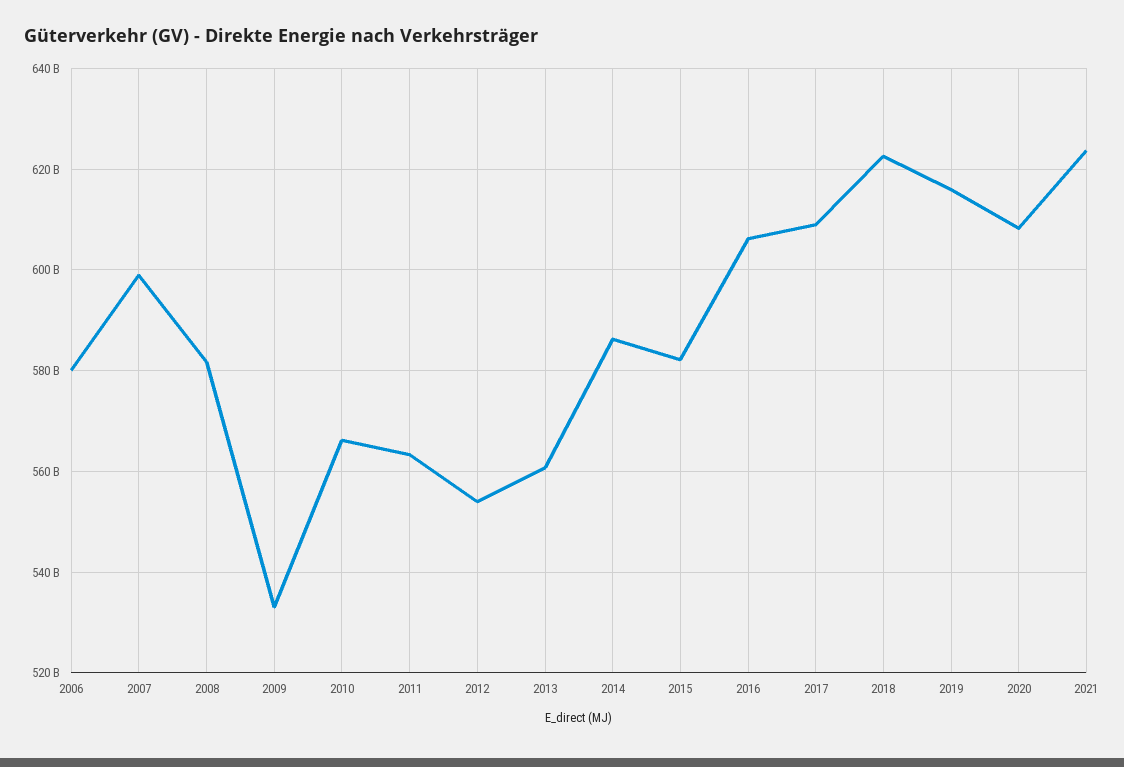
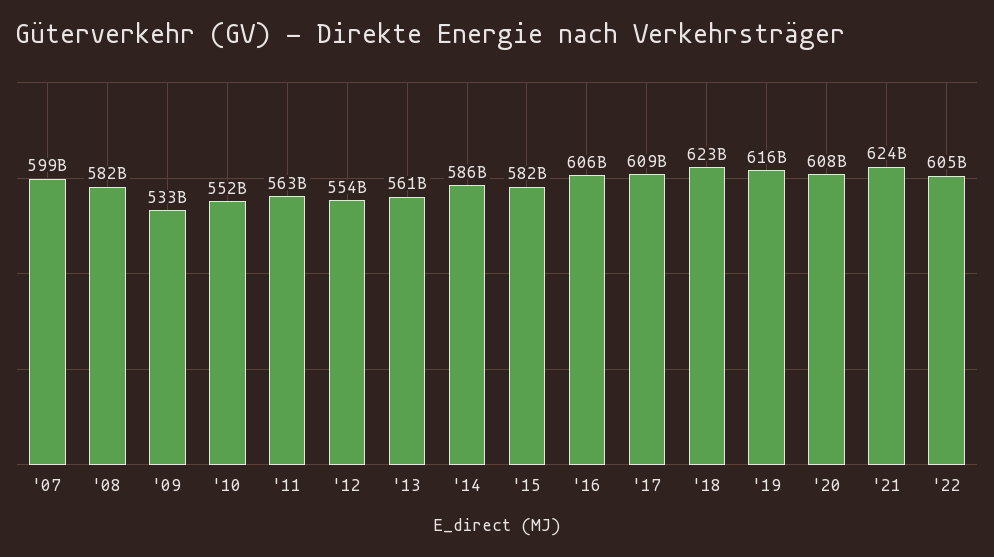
2006: 580000000000 -> none
2010: 566000000000 -> 552000000000
'22: none -> 605000000000

